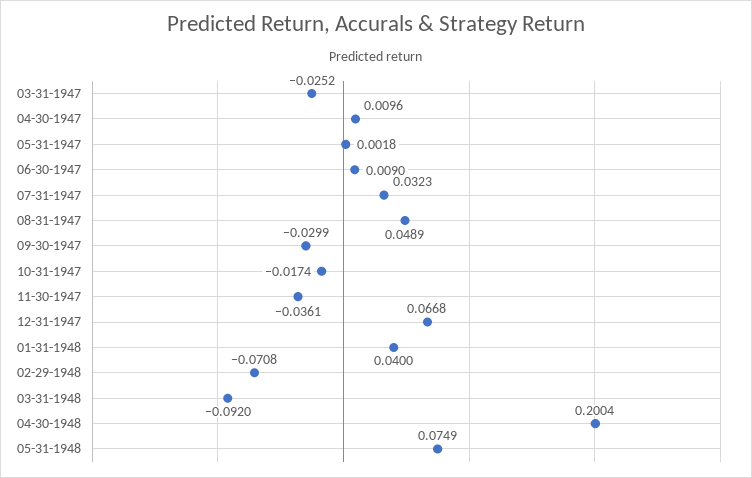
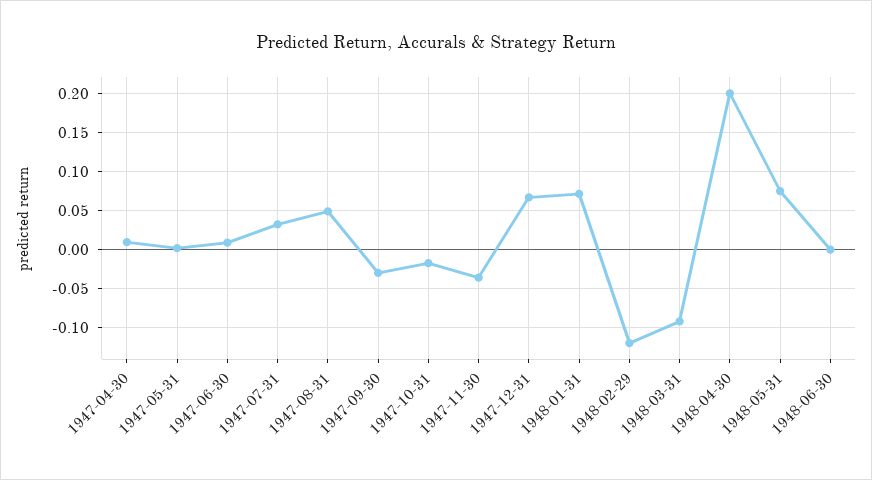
03-31-1947: -0.0252 -> none
01-31-1948: 0.04 -> 0.07
02-29-1948: -0.0708 -> -0.12
1948-06-30: none -> 0

